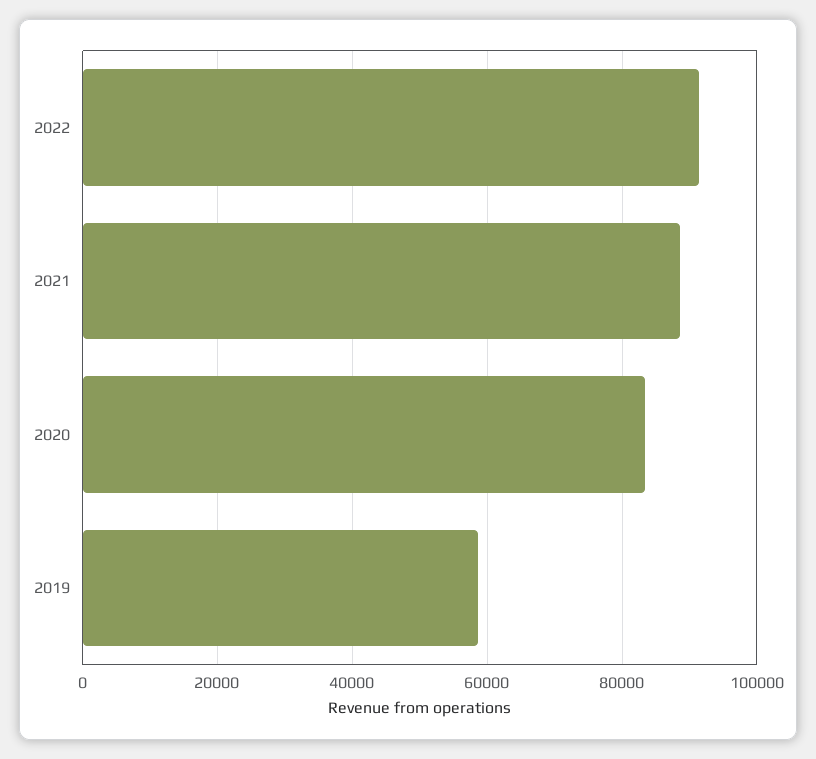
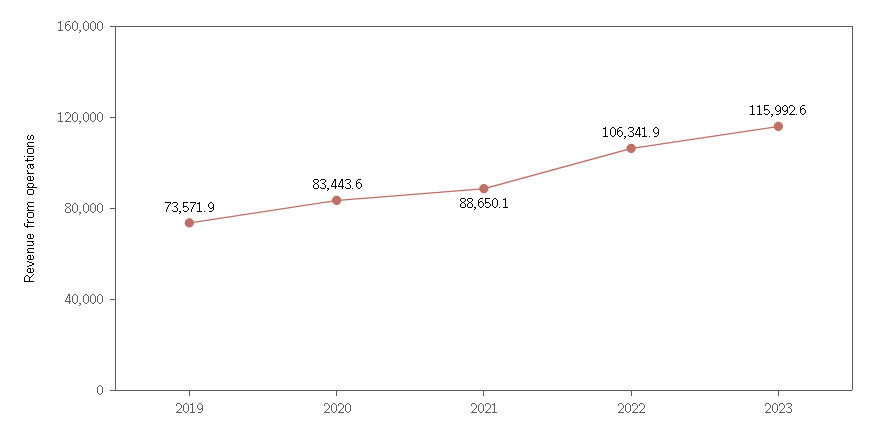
2022: 92000 -> 106341.9
2019: 58000 -> 73571.9
2023: none -> 115992.6

